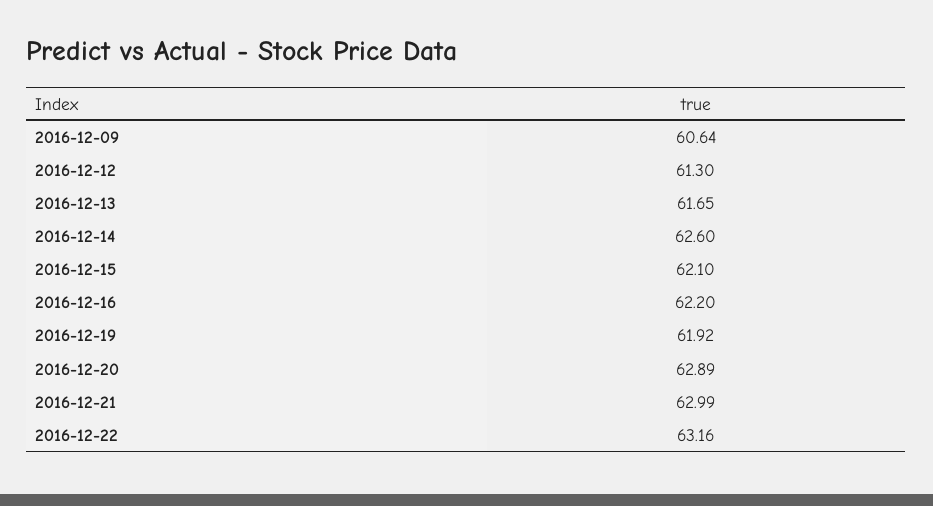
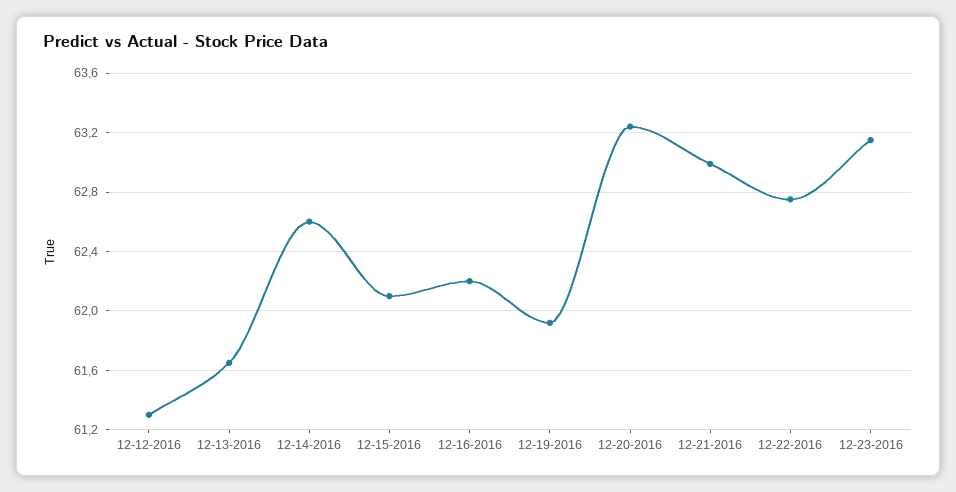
2016-12-09: 60.64 -> none
2016-12-20: 62.89 -> 63.25
2016-12-22: 63.16 -> 62.75
12-23-2016: none -> 63.15

